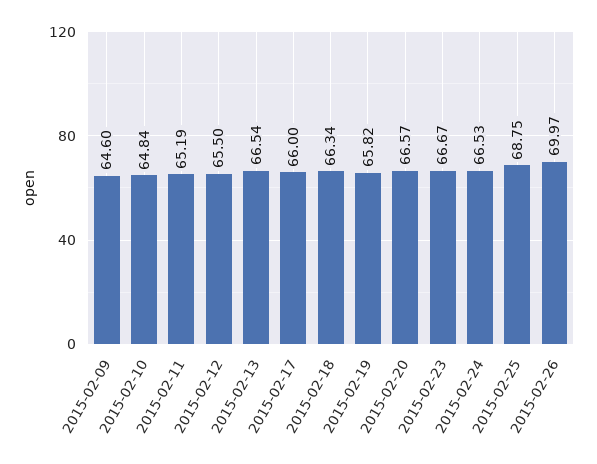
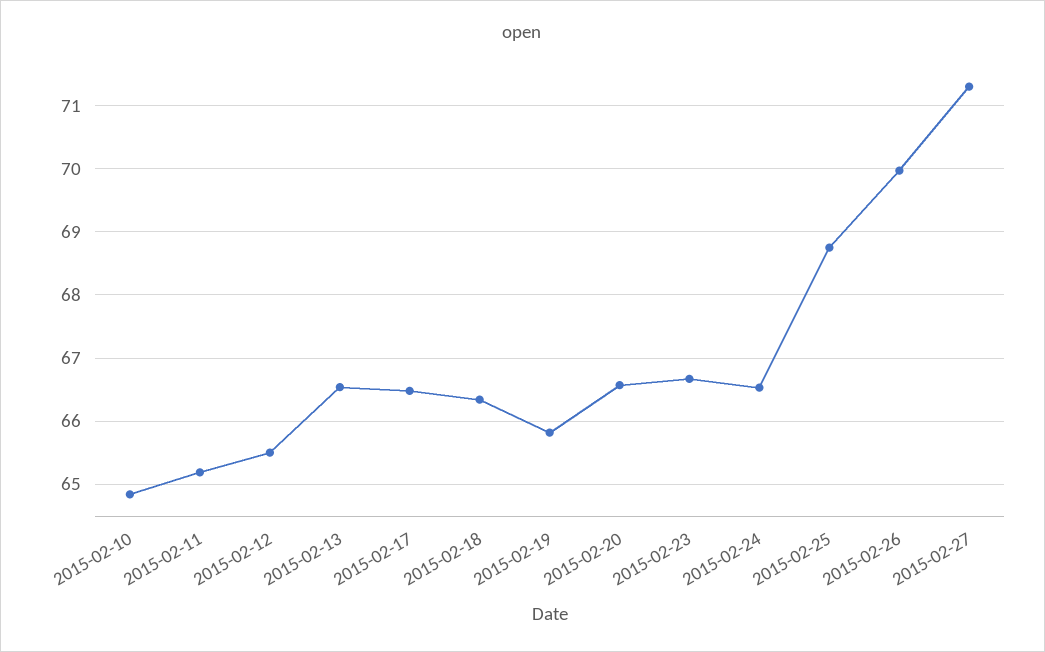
2015-02-09: 64.6 -> none
2015-02-17: 66 -> 66.5
2015-02-27: none -> 71.3

